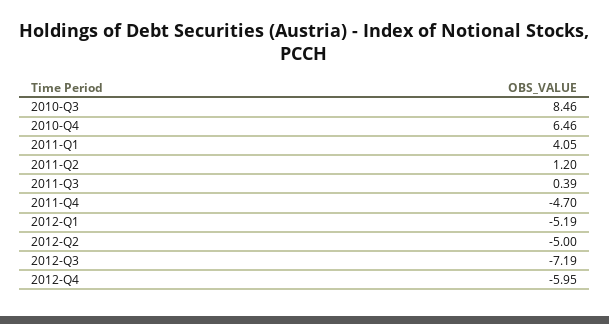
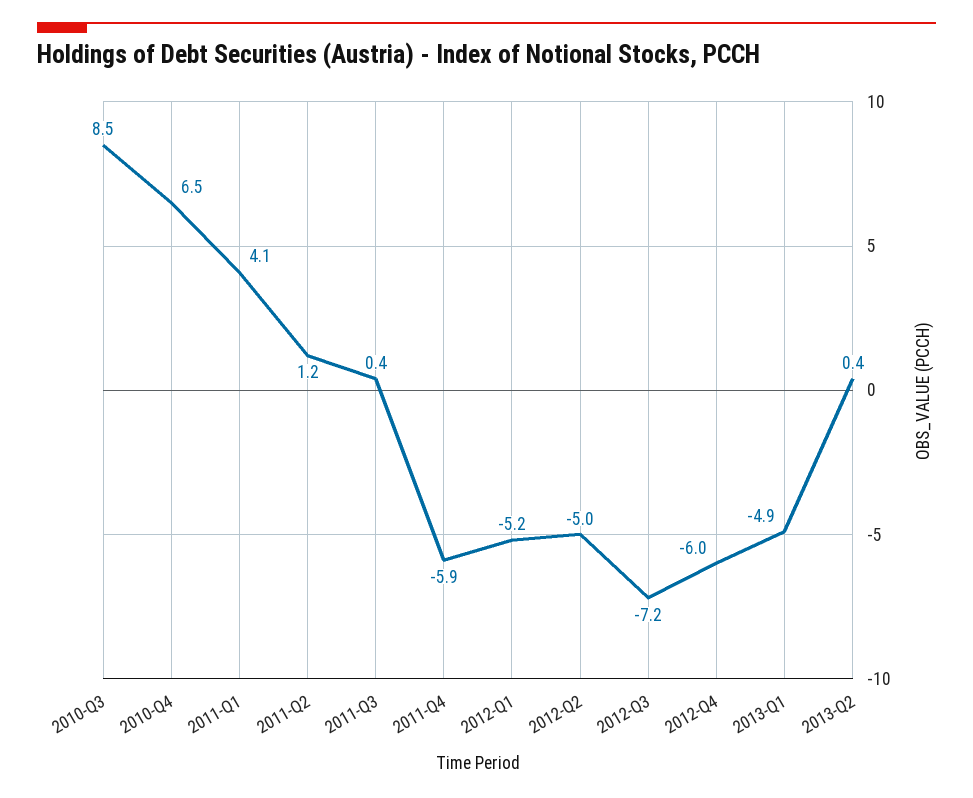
2011-Q4: -4.7 -> -5.9
2013-Q1: none -> -4.9
2013-Q2: none -> 0.4

